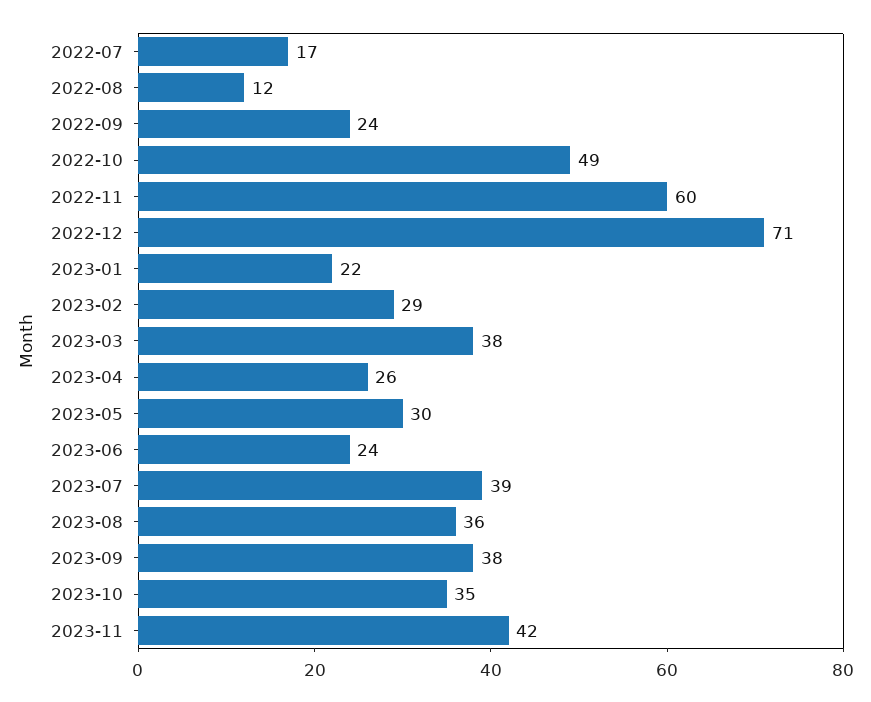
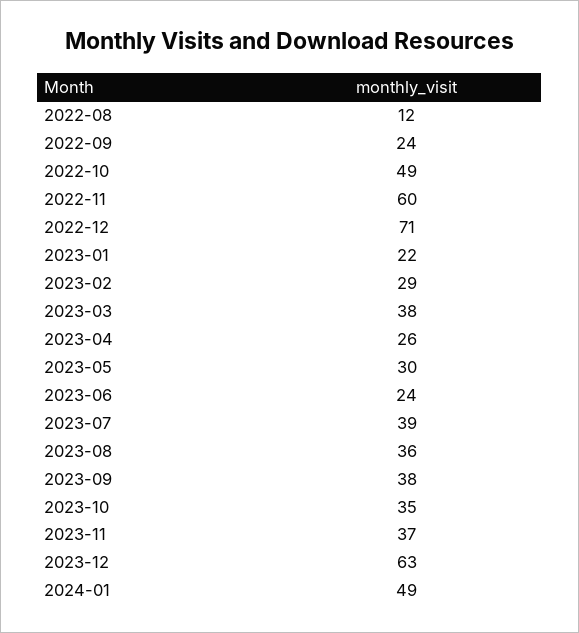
2022-07: 17 -> none
2023-11: 42 -> 37
2023-12: none -> 63
2024-01: none -> 49

